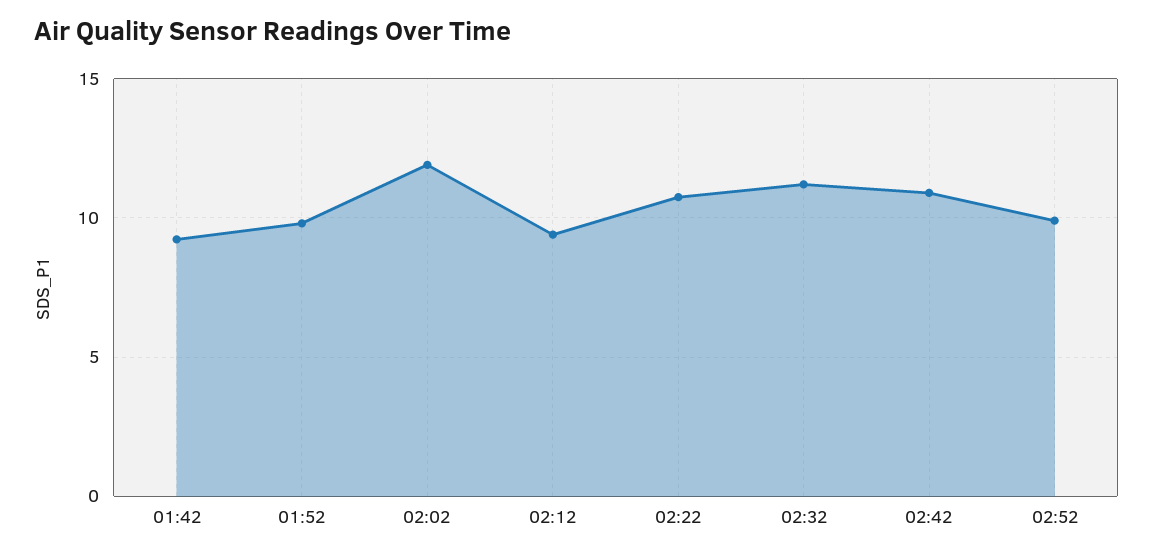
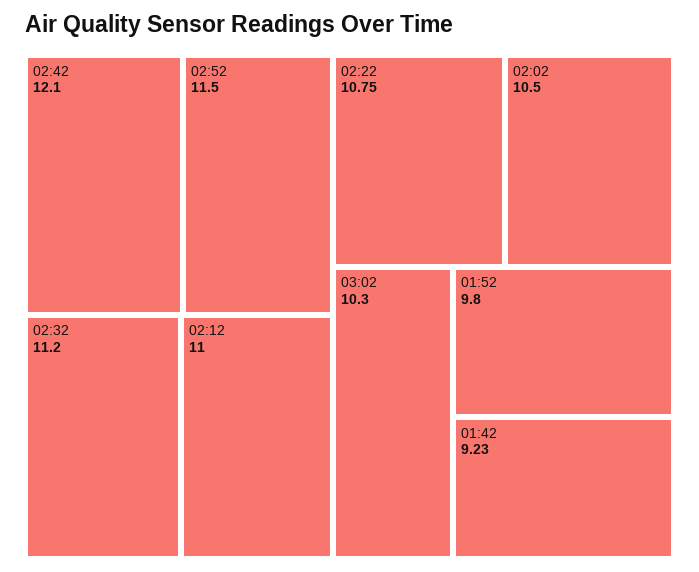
02:02: 12 -> 10.5
02:12: 9.5 -> 11
02:42: 11 -> 12.1
02:52: 10 -> 11.5
03:02: none -> 10.3

